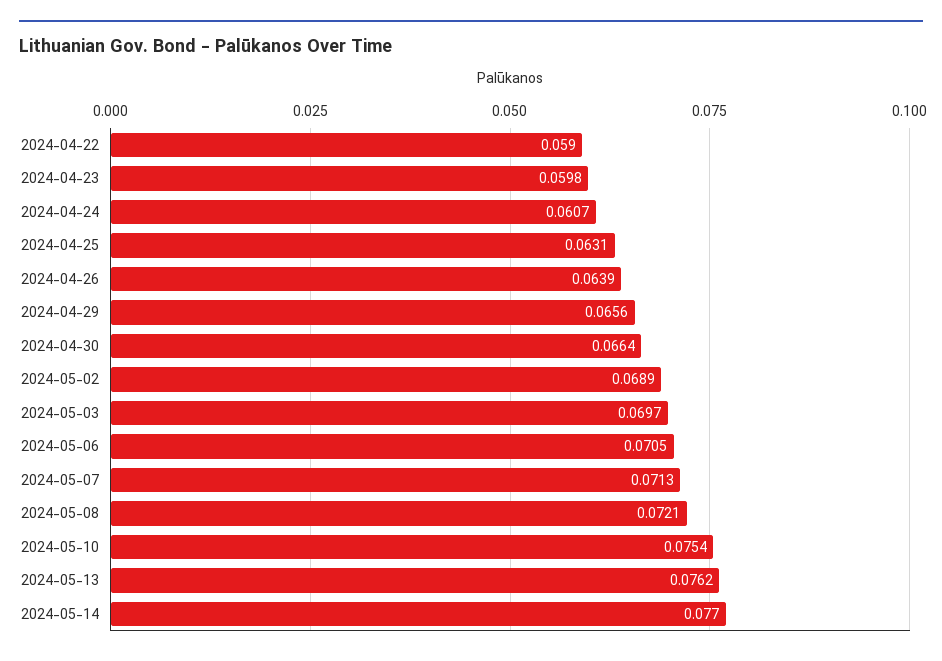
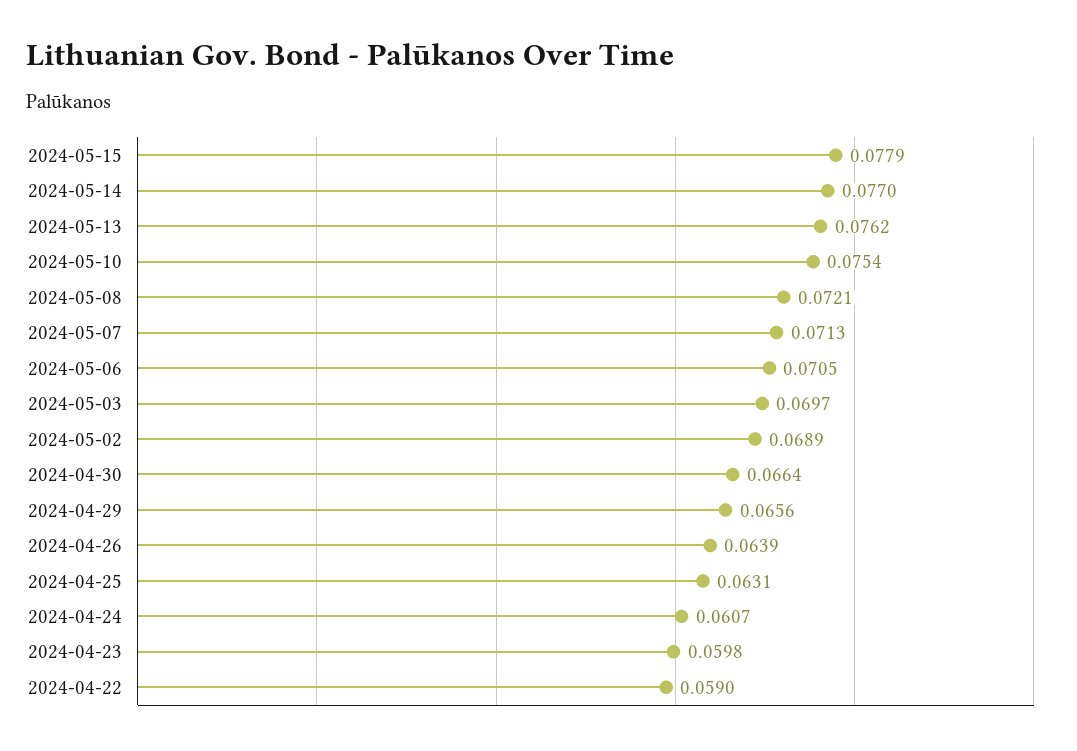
2024-05-15: none -> 0.0779

